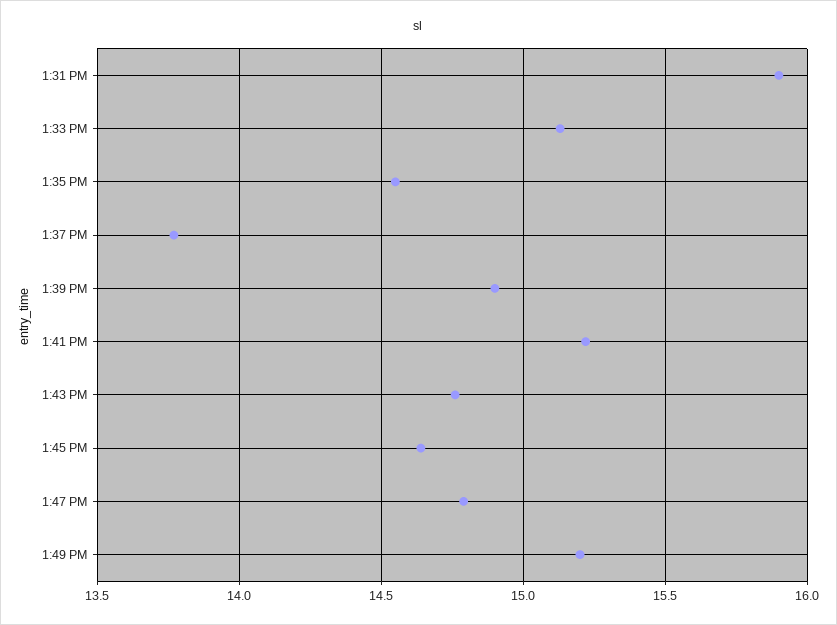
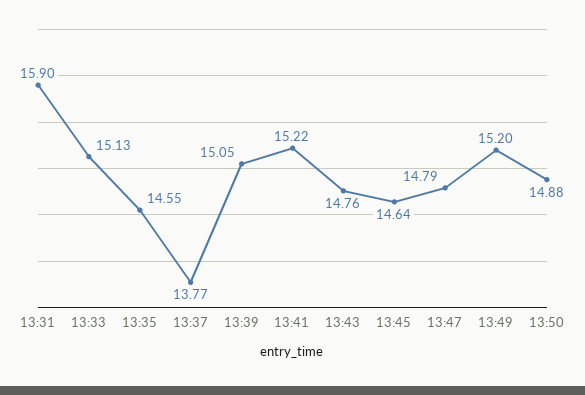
1:39 PM: 14.9 -> 15.05
13:50: none -> 14.88

